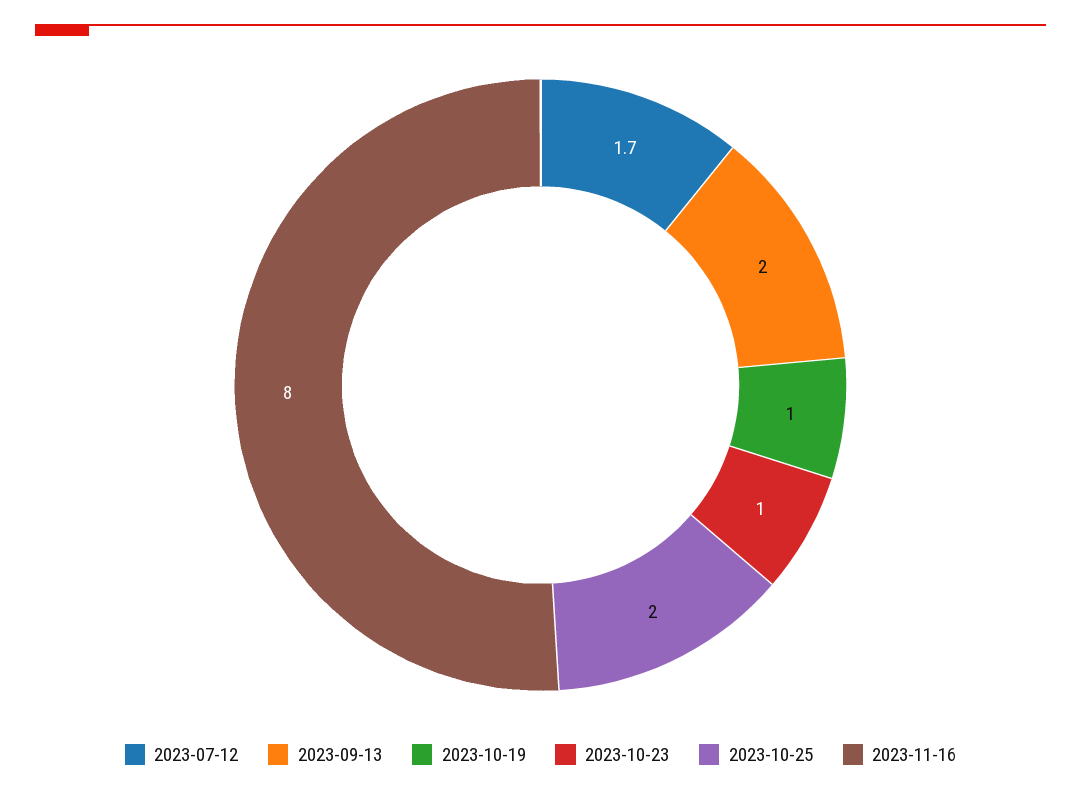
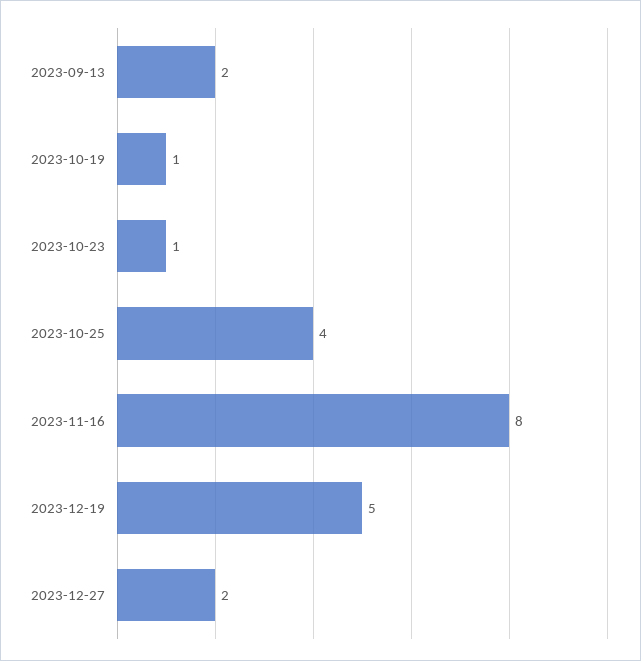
2023-07-12: 1.7 -> none
2023-10-25: 2 -> 4
2023-12-19: none -> 5
2023-12-27: none -> 2

